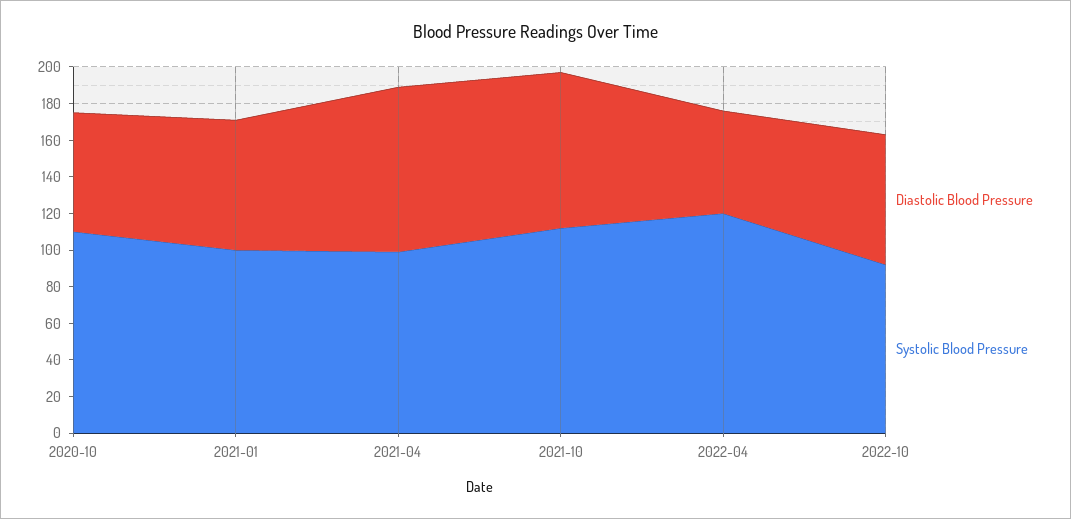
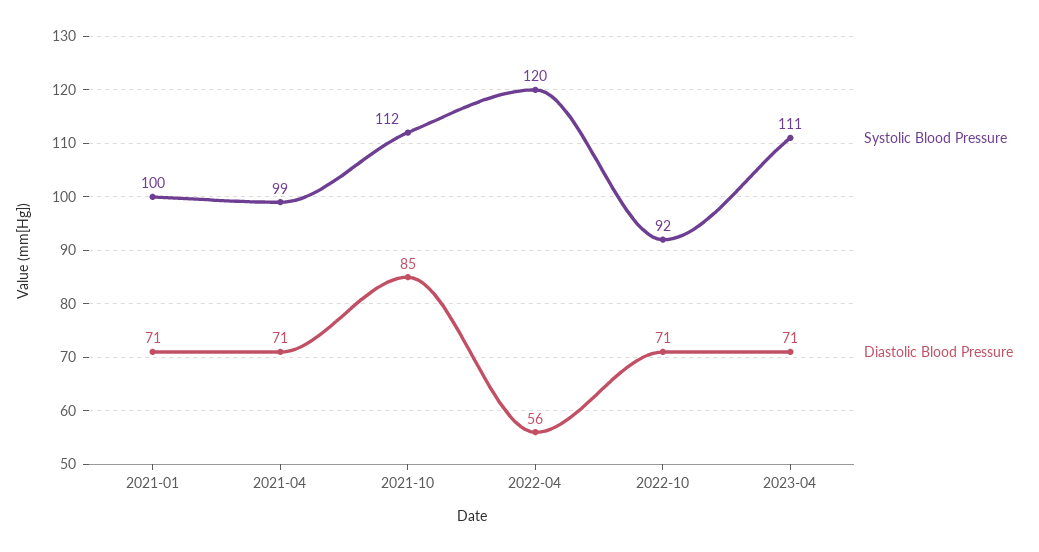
Diastolic Blood Pressure, 2020-10: 65 -> none
Systolic Blood Pressure, 2020-10: 110 -> none
Diastolic Blood Pressure, 2021-04: 90 -> 71
Systolic Blood Pressure, 2023-04: none -> 111
Diastolic Blood Pressure, 2023-04: none -> 71

